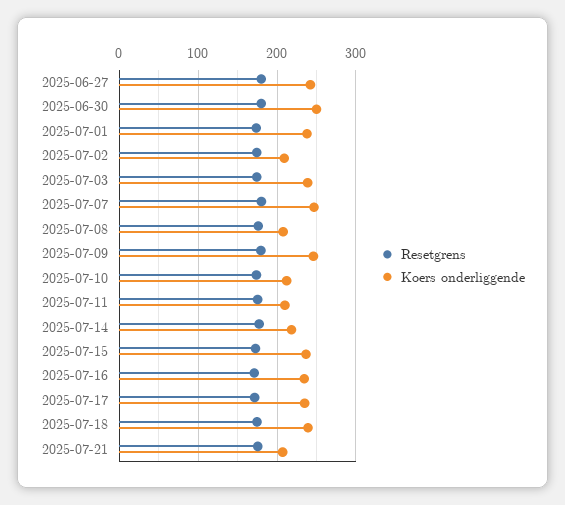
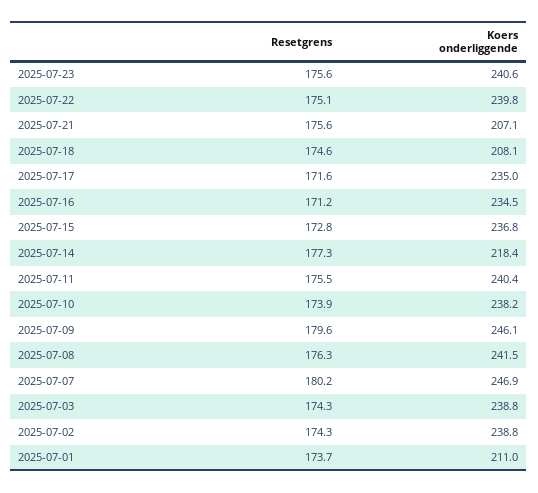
Resetgrens, 2025-06-27: 180 -> none
Koers onderliggende, 2025-06-27: 240 -> none
Resetgrens, 2025-06-30: 180 -> none
Koers onderliggende, 2025-06-30: 250 -> none
Koers onderliggende, 2025-07-01: 240 -> 211
Koers onderliggende, 2025-07-02: 210 -> 238.8
Koers onderliggende, 2025-07-08: 210 -> 241.5
Koers onderliggende, 2025-07-10: 210 -> 238.2
Koers onderliggende, 2025-07-11: 210 -> 240.4
Koers onderliggende, 2025-07-18: 240 -> 208.1
Resetgrens, 2025-07-23: none -> 175.6
Koers onderliggende, 2025-07-23: none -> 240.6
Resetgrens, 2025-07-22: none -> 175.1
Koers onderliggende, 2025-07-22: none -> 239.8

